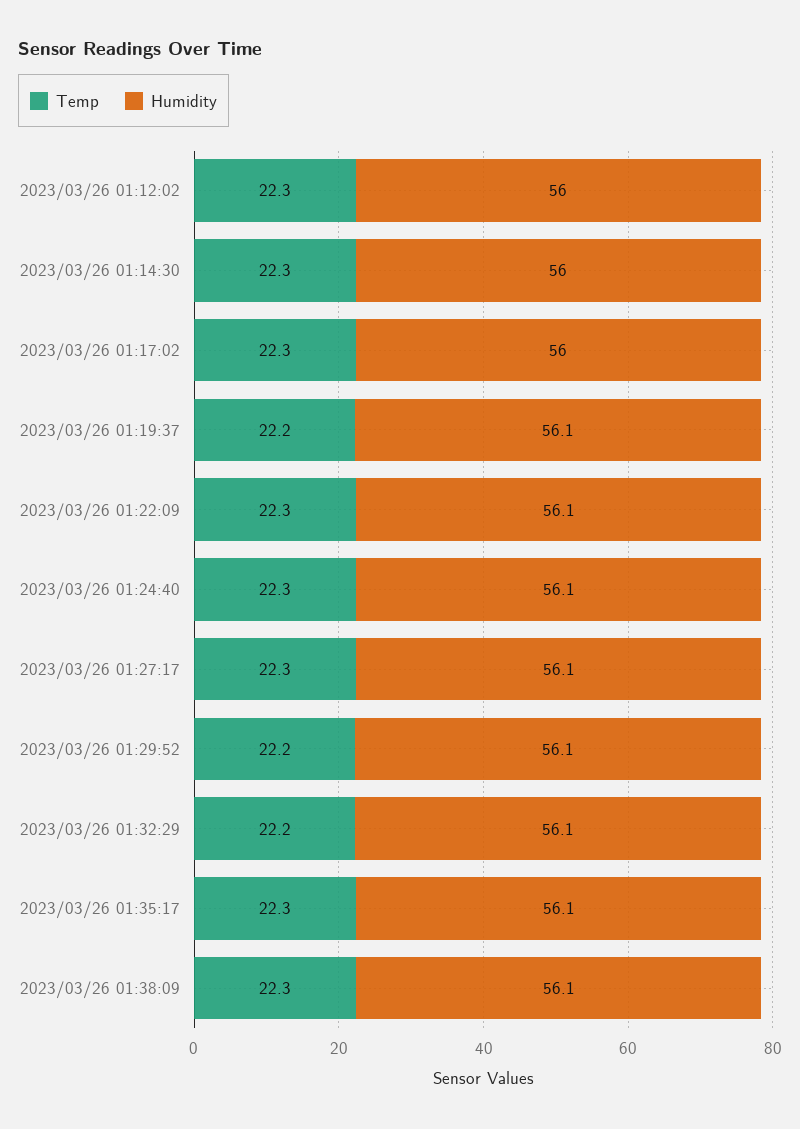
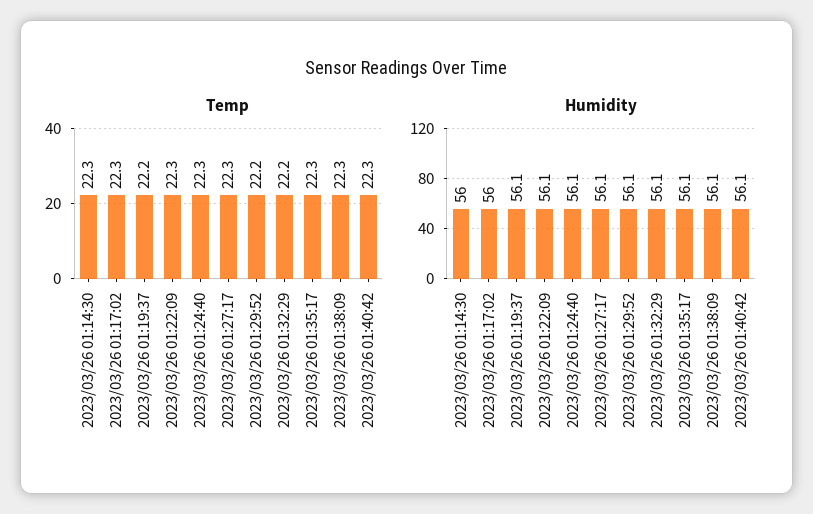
Temp, 2023/03/26 01:12:02: 22.3 -> none
Humidity, 2023/03/26 01:12:02: 56 -> none
Temp, 2023/03/26 01:40:42: none -> 22.3
Humidity, 2023/03/26 01:40:42: none -> 56.1

